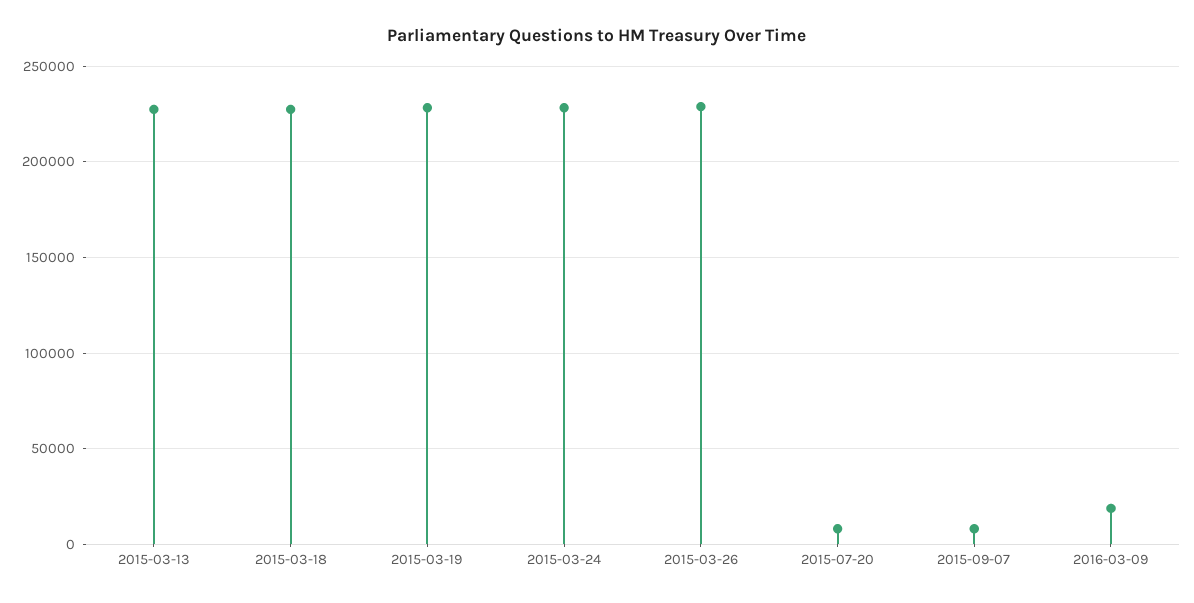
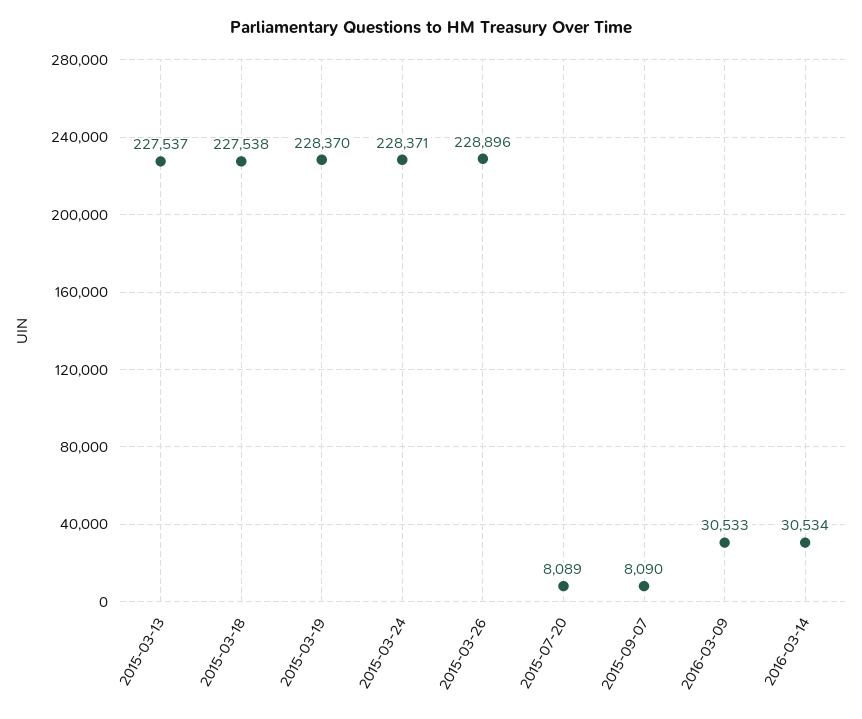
2016-03-09: 20000 -> 30533
2016-03-14: none -> 30534

